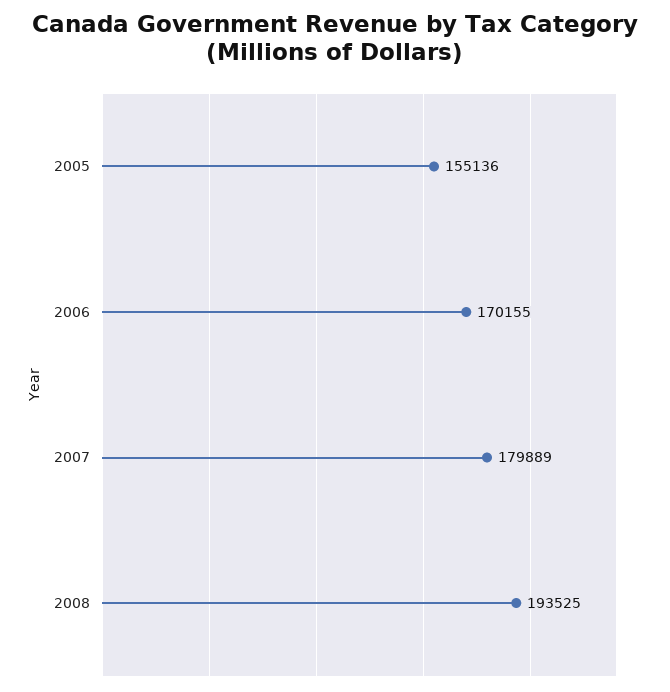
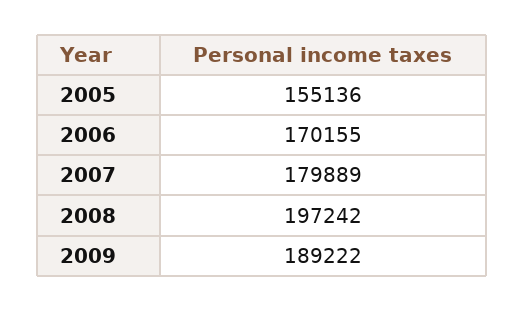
2008: 193525 -> 197242
2009: none -> 189222

